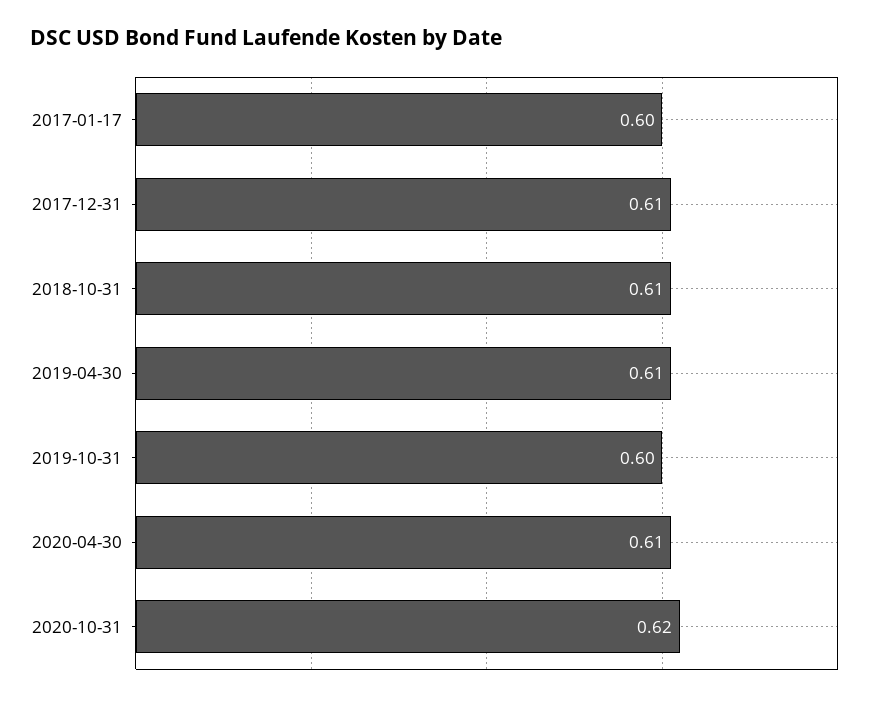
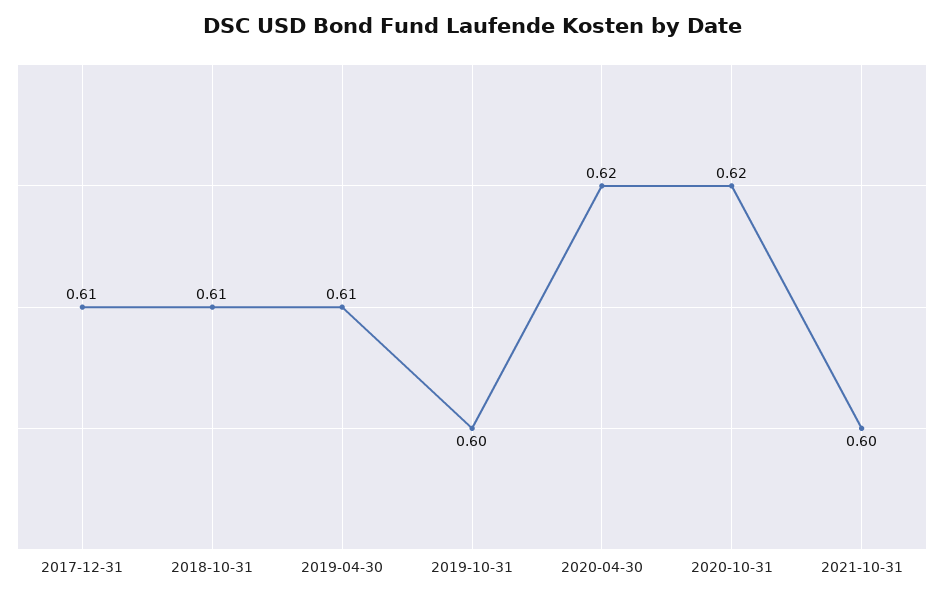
2017-01-17: 0.6 -> none
2020-04-30: 0.61 -> 0.62
2021-10-31: none -> 0.6

